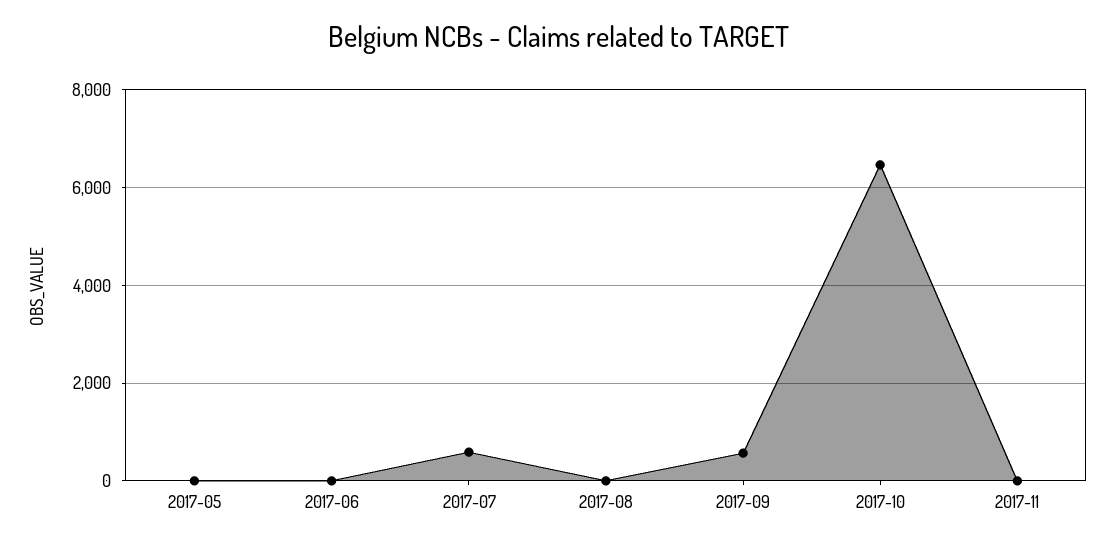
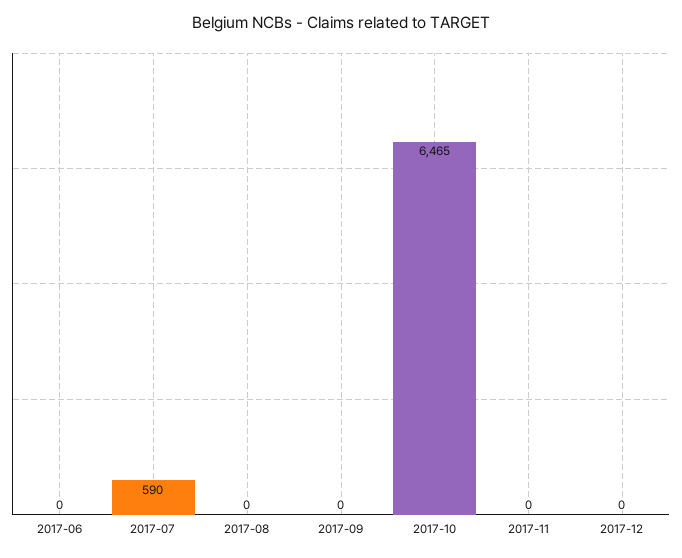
2017-05: 0 -> none
2017-09: 600 -> 0
2017-12: none -> 0

